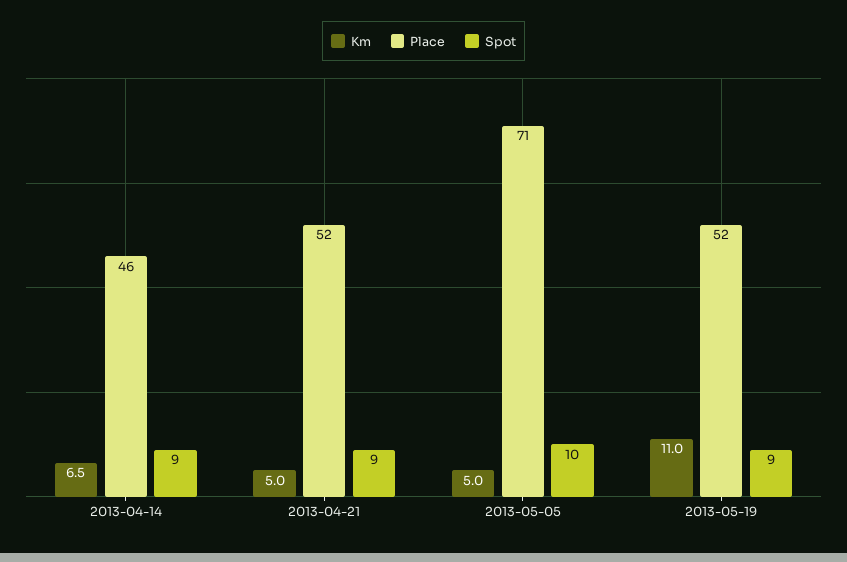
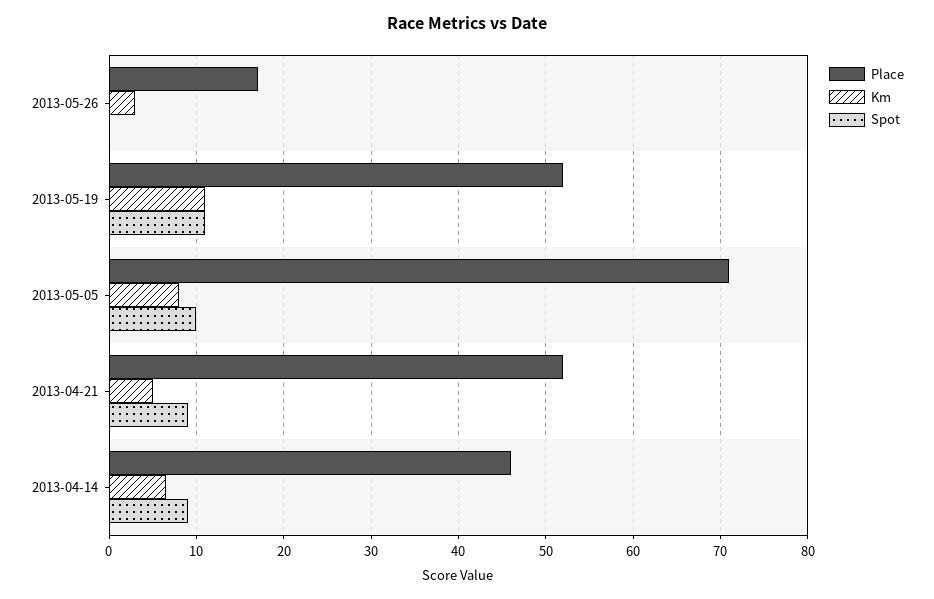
Km, 2013-05-05: 5 -> 8
Spot, 2013-05-19: 9 -> 11
Place, 2013-05-26: none -> 17
Km, 2013-05-26: none -> 3
Spot, 2013-05-26: none -> 0

